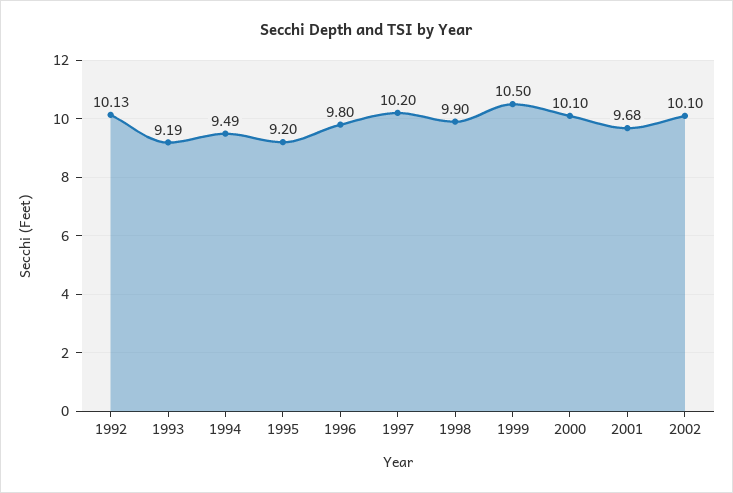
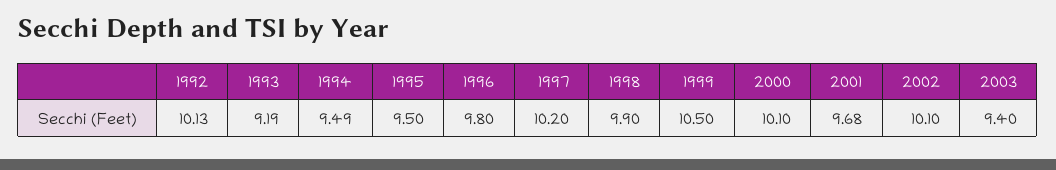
1995: 9.2 -> 9.5
2003: none -> 9.4

